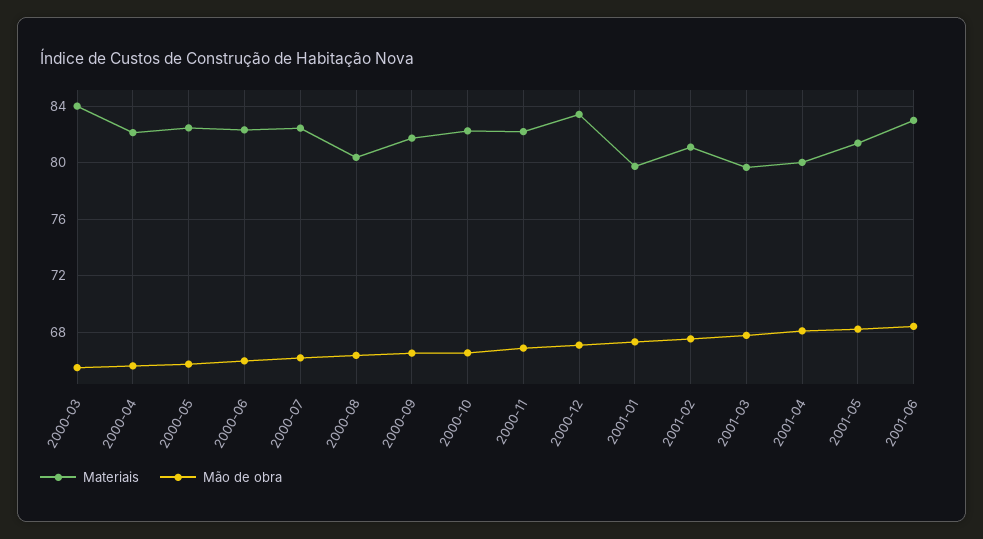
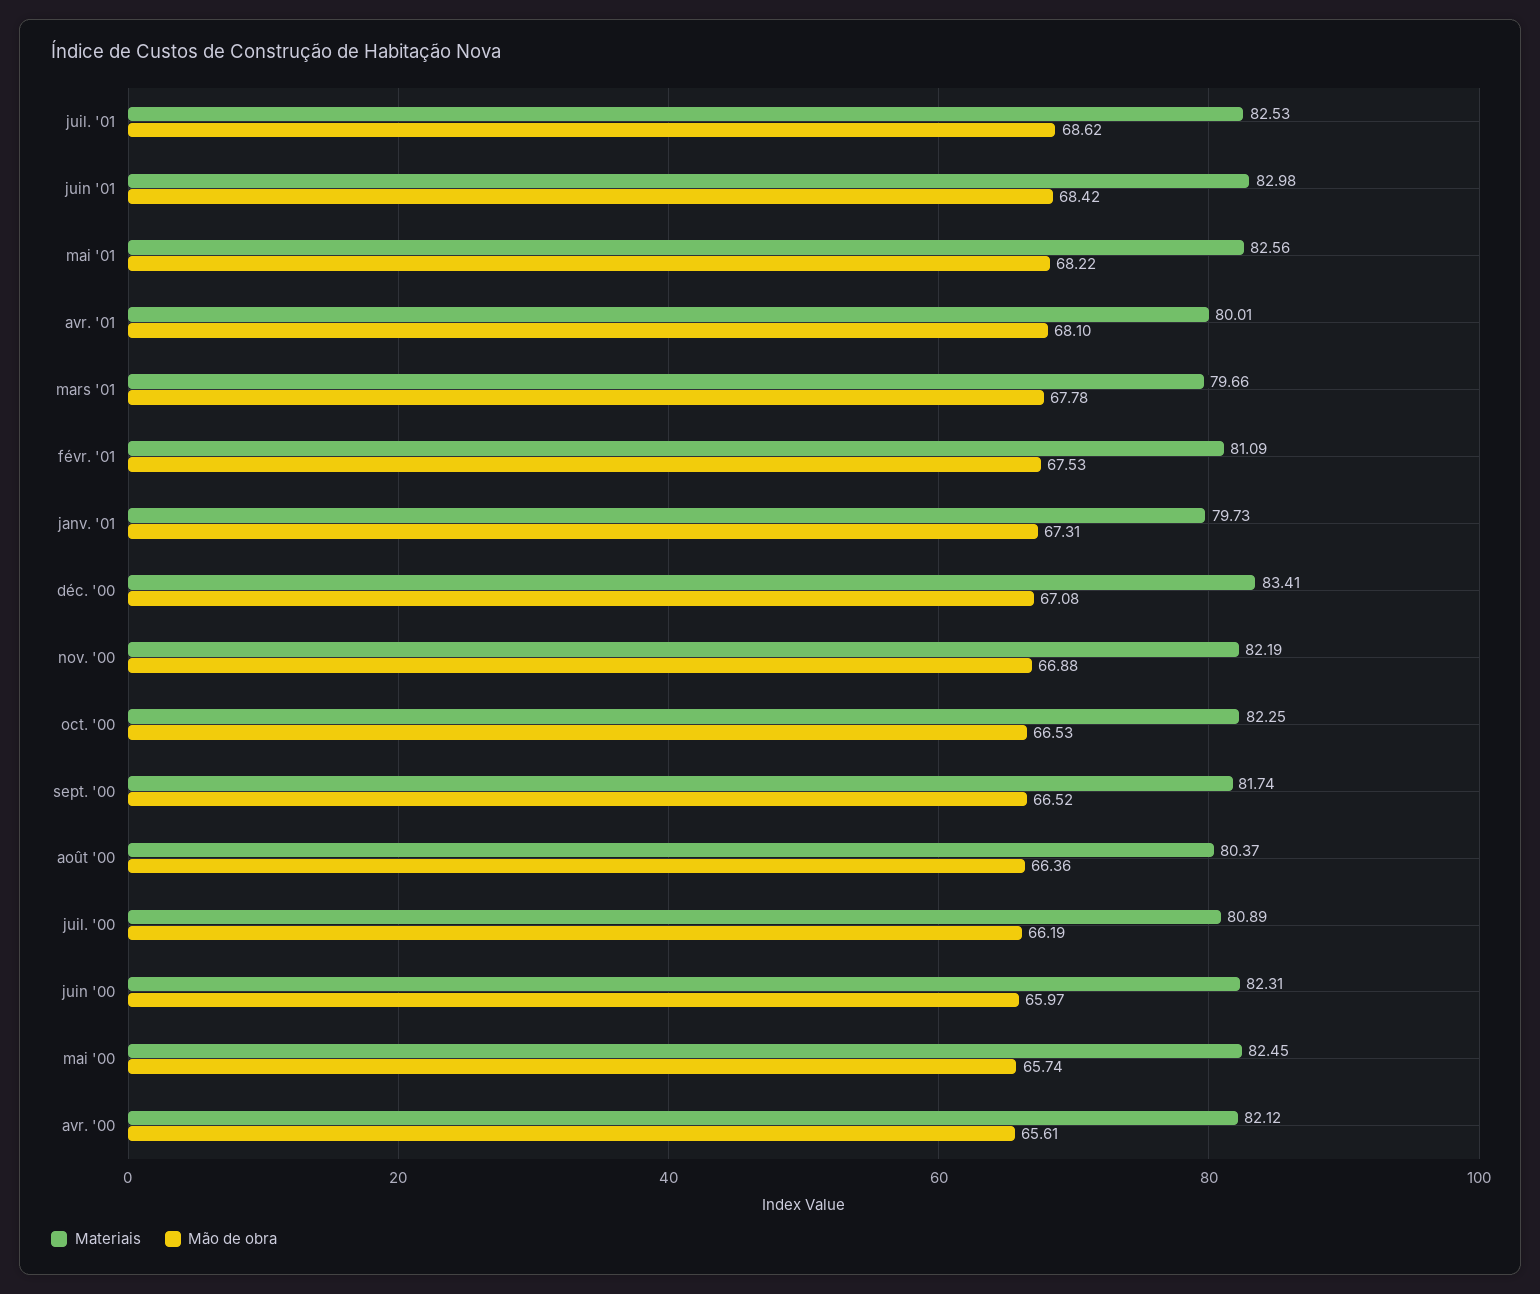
Materiais, 2000-03: 84 -> none
Mão de obra, 2000-03: 65.5 -> none
Materiais, 2000-07: 82.5 -> 80.89
Materiais, 2001-05: 81.5 -> 82.56
Materiais, juil. '01: none -> 82.53
Mão de obra, juil. '01: none -> 68.62

